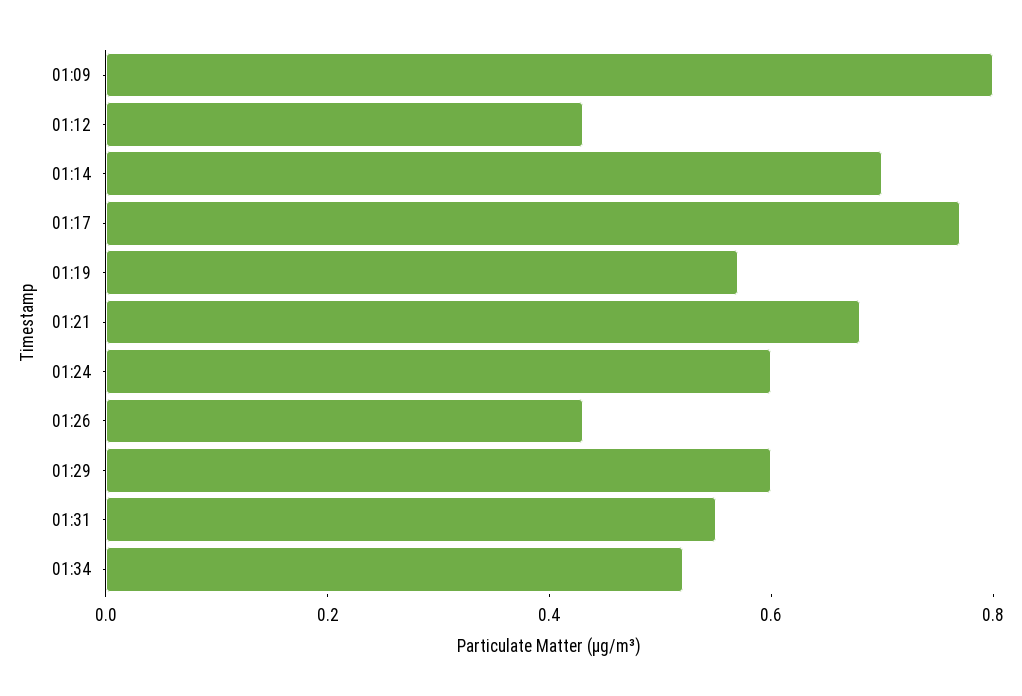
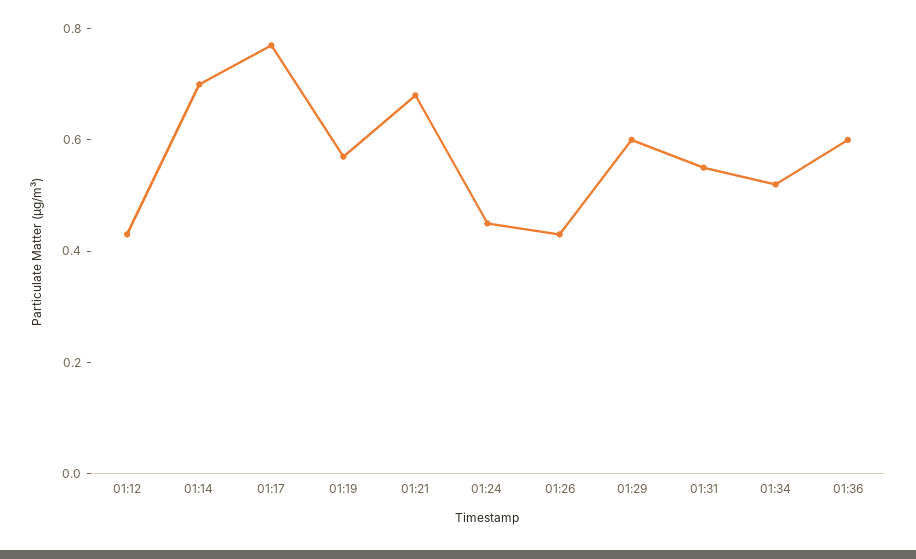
01:09: 0.8 -> none
01:24: 0.6 -> 0.45
01:36: none -> 0.6

